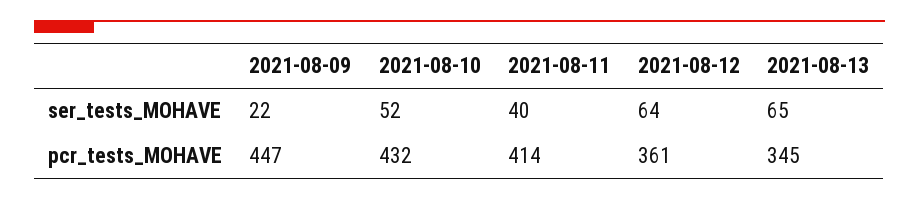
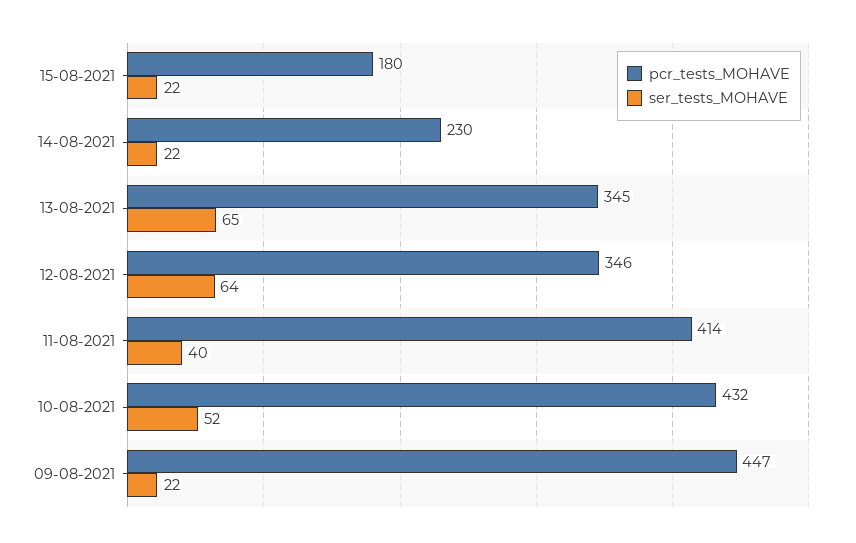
pcr_tests_MOHAVE, 2021-08-12: 361 -> 346
pcr_tests_MOHAVE, 15-08-2021: none -> 180
ser_tests_MOHAVE, 15-08-2021: none -> 22
pcr_tests_MOHAVE, 14-08-2021: none -> 230
ser_tests_MOHAVE, 14-08-2021: none -> 22

